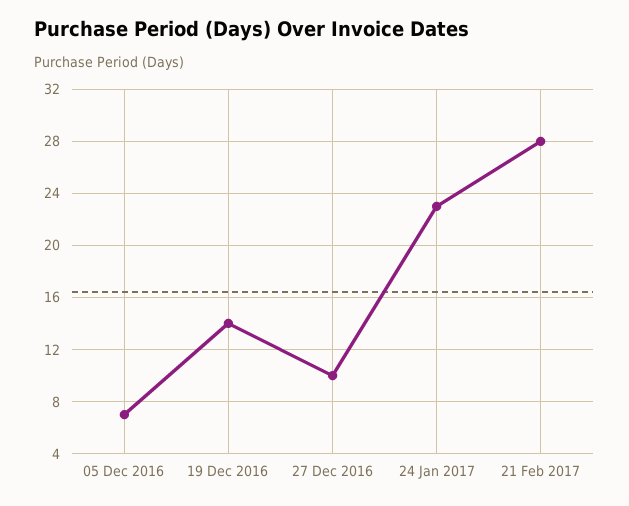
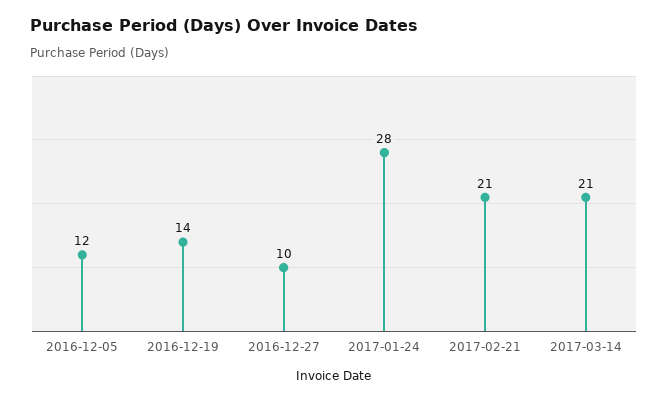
05 Dec 2016: 7 -> 12
24 Jan 2017: 23 -> 28
21 Feb 2017: 28 -> 21
2017-03-14: none -> 21

